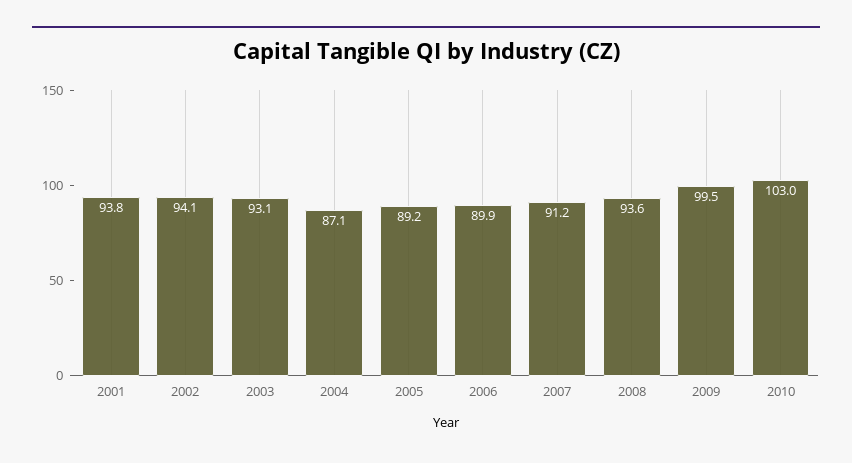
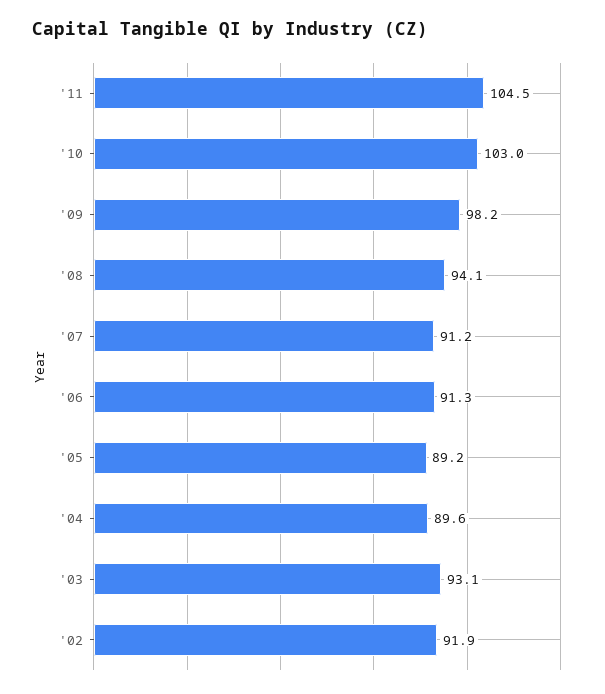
2001: 93.8 -> none
2002: 94.1 -> 91.9
2004: 87.1 -> 89.6
2006: 89.9 -> 91.3
2008: 93.6 -> 94.1
2009: 99.5 -> 98.2
'11: none -> 104.5

